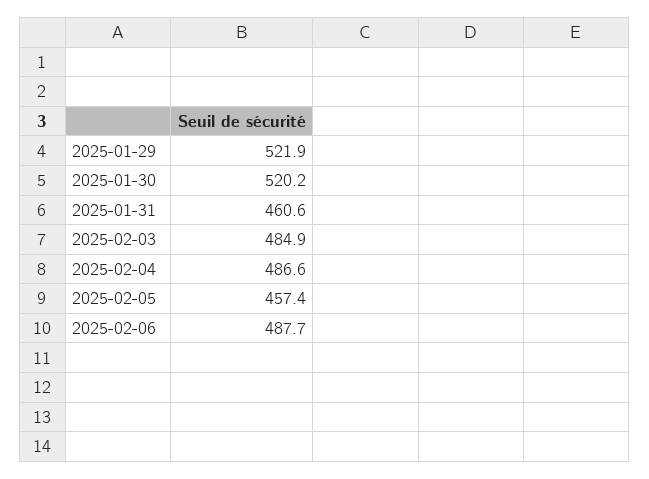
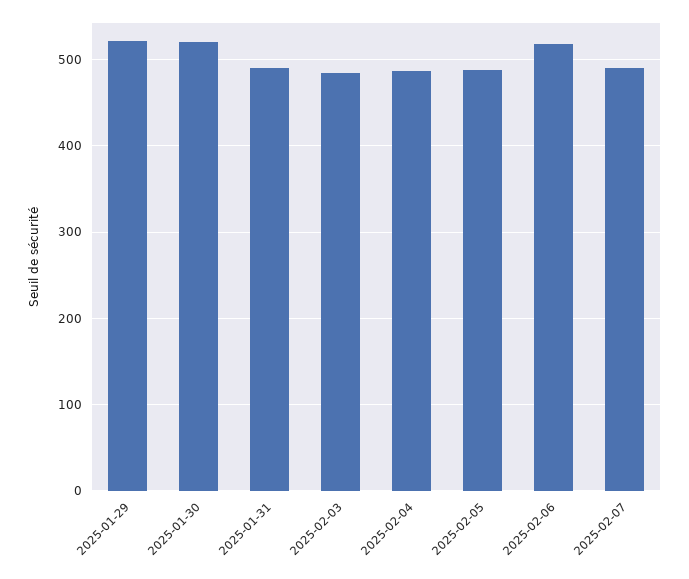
2025-01-31: 460.6 -> 490
2025-02-05: 457.4 -> 490
2025-02-06: 487.7 -> 520
2025-02-07: none -> 490

